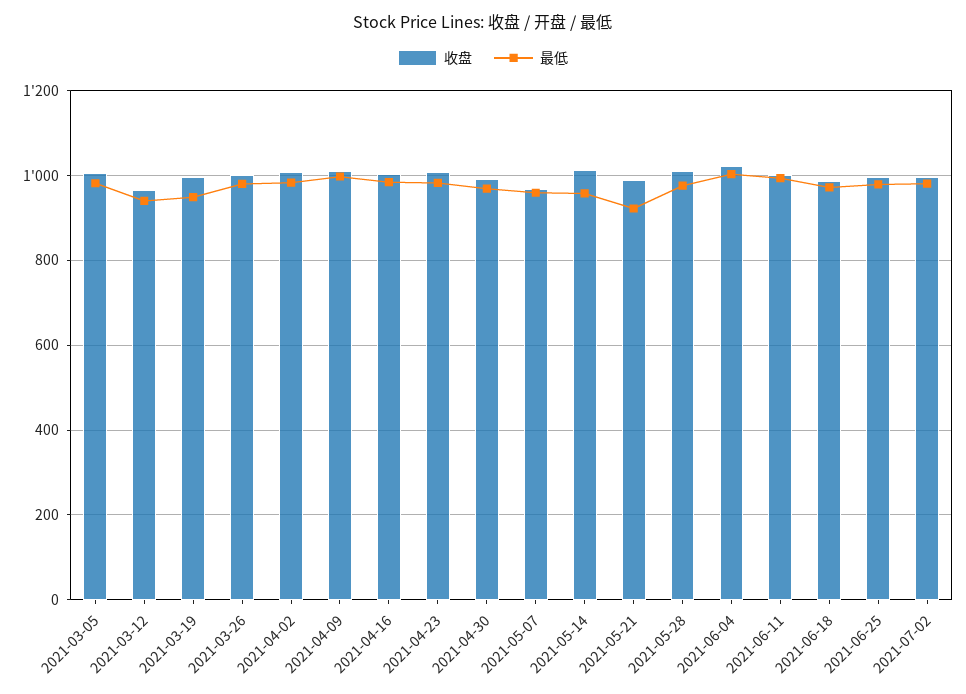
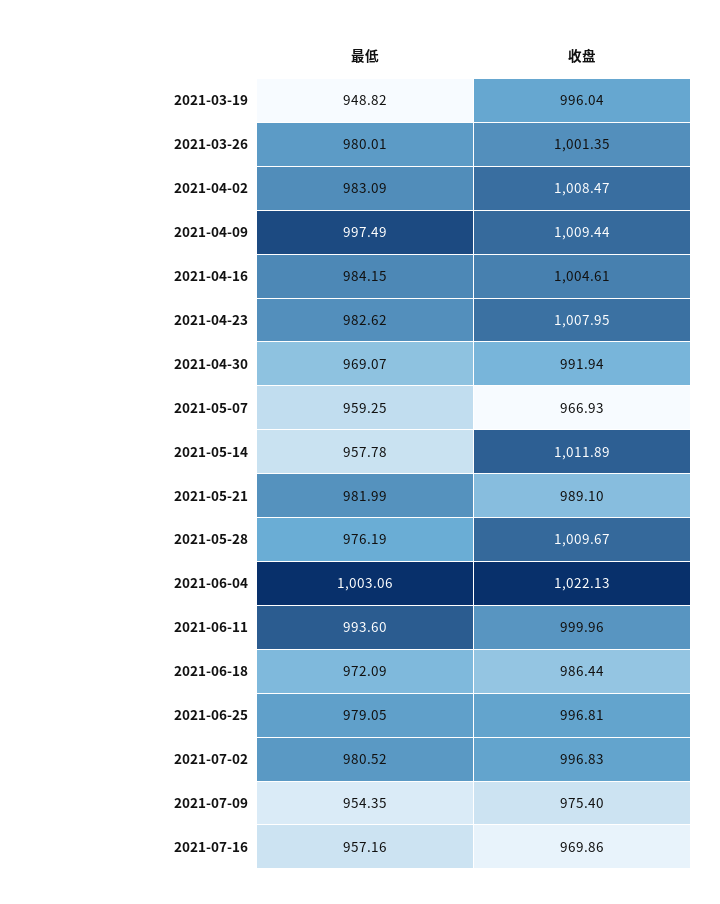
收盘, 2021-03-05: 1000 -> none
最低, 2021-03-05: 980 -> none
收盘, 2021-03-12: 960 -> none
最低, 2021-03-12: 940 -> none
最低, 2021-05-21: 920 -> 981.99
最低, 2021-07-09: none -> 954.35
收盘, 2021-07-09: none -> 975.4
最低, 2021-07-16: none -> 957.16
收盘, 2021-07-16: none -> 969.86

